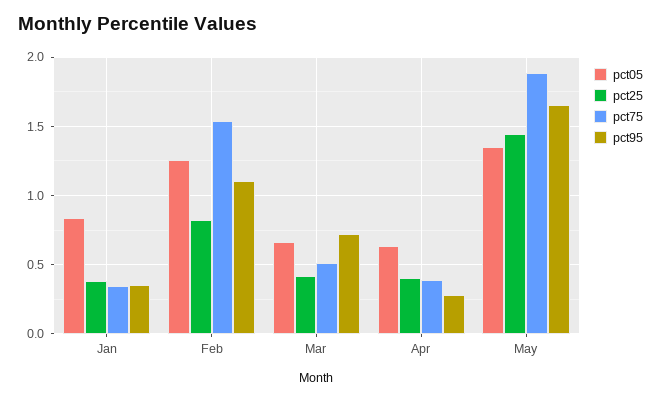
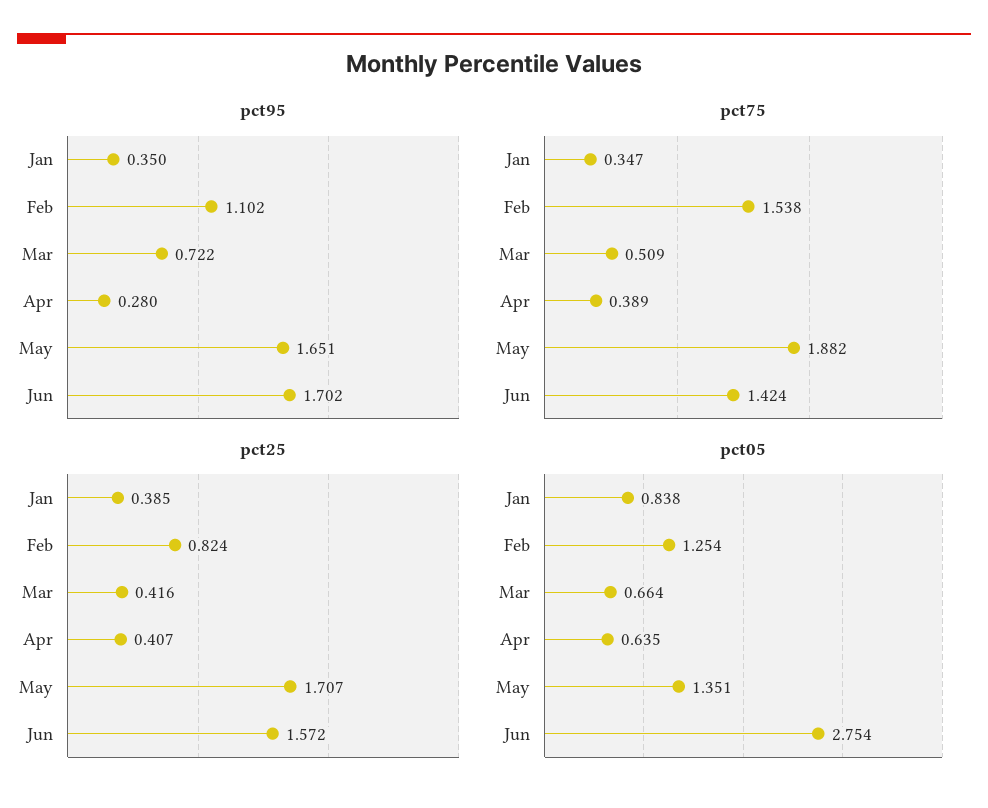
pct25, May: 1.45 -> 1.707
pct95, Jun: none -> 1.702
pct75, Jun: none -> 1.424
pct25, Jun: none -> 1.572
pct05, Jun: none -> 2.754

